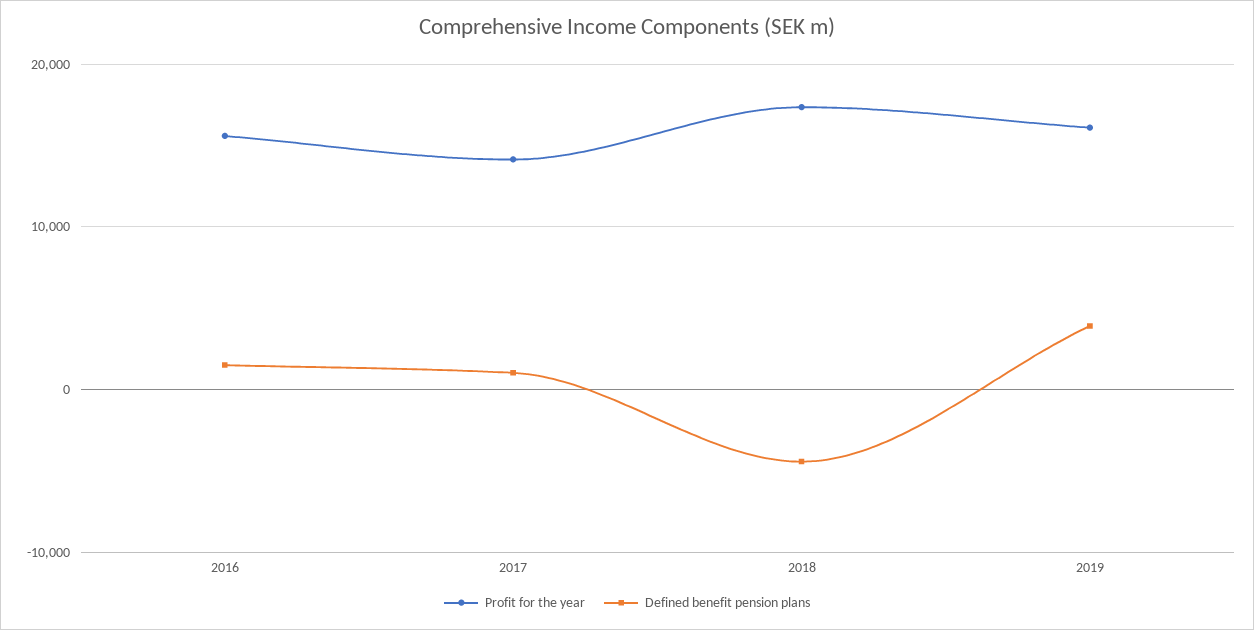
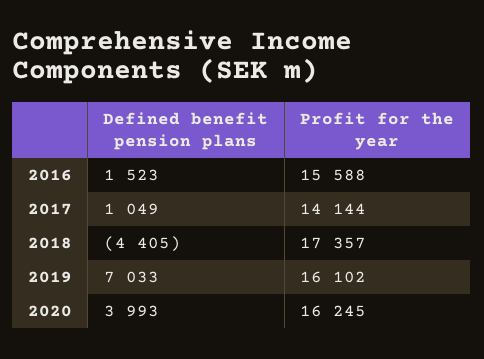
Defined benefit pension plans, 2019: 4000 -> 7033
Defined benefit pension plans, 2020: none -> 3993
Profit for the year, 2020: none -> 16245

